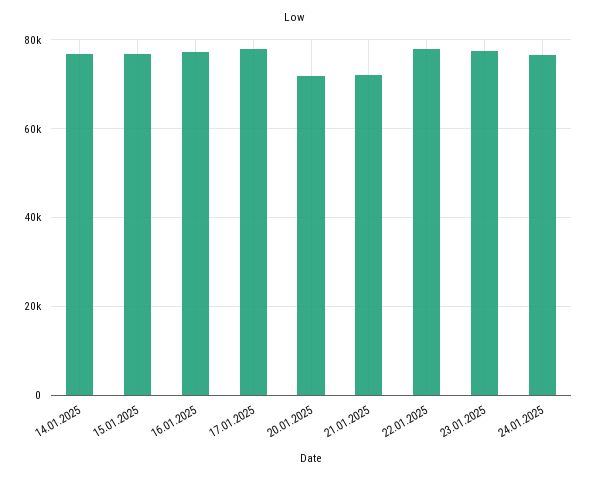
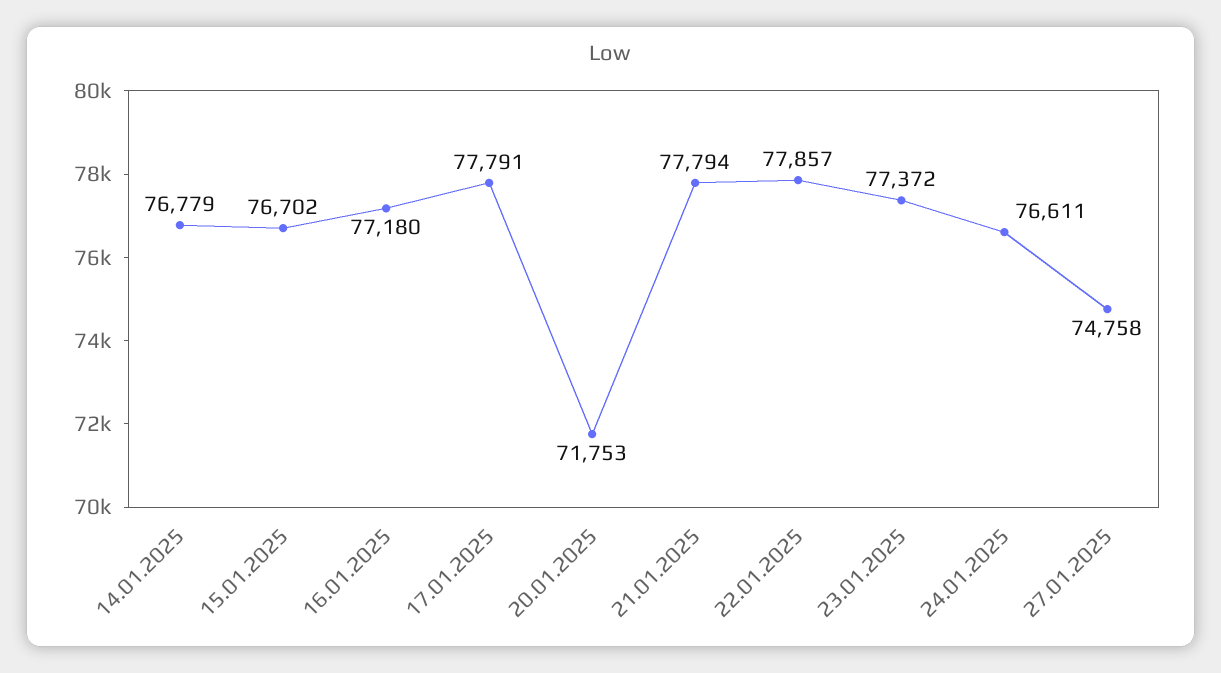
21.01.2025: 72000 -> 77794
27.01.2025: none -> 74758

